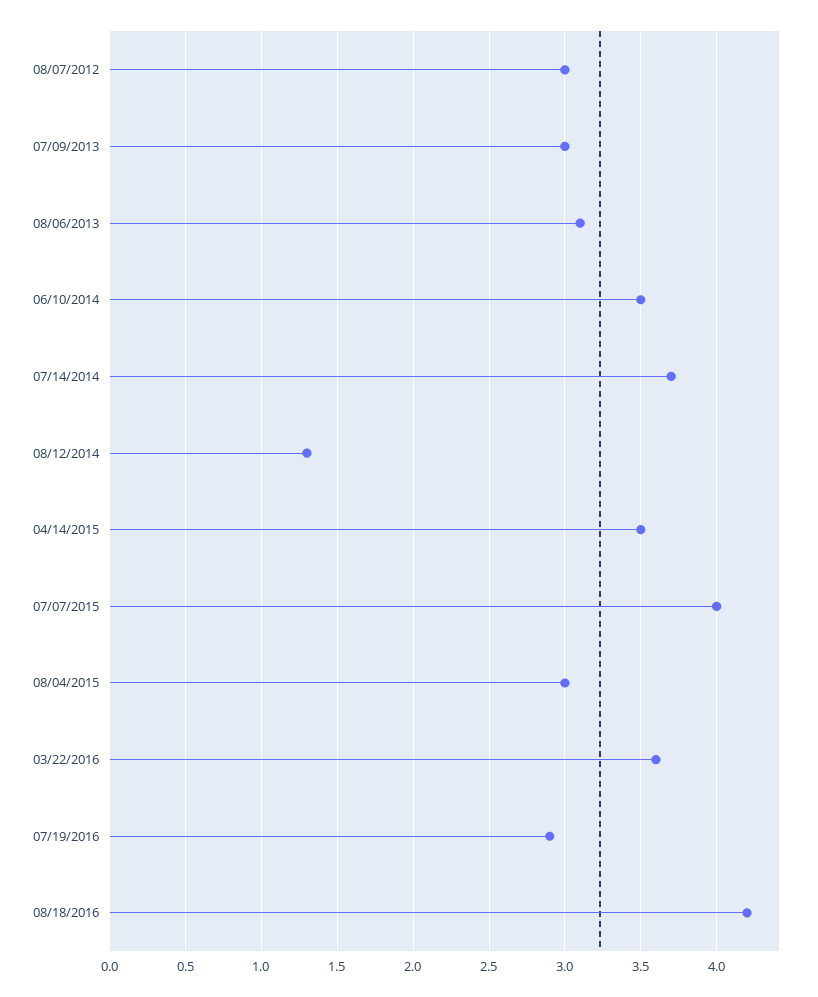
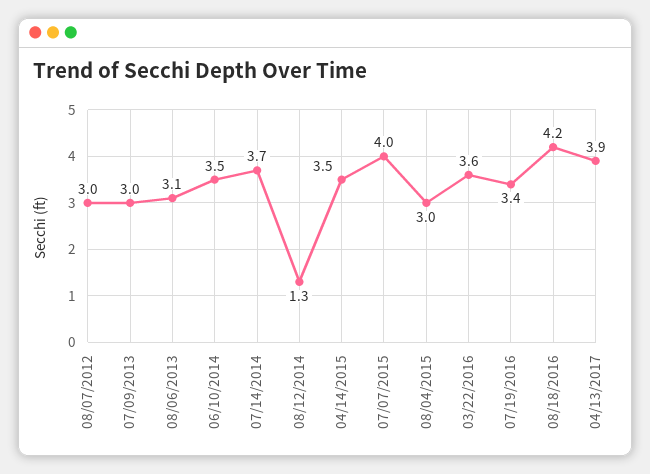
07/19/2016: 2.9 -> 3.4
04/13/2017: none -> 3.9

